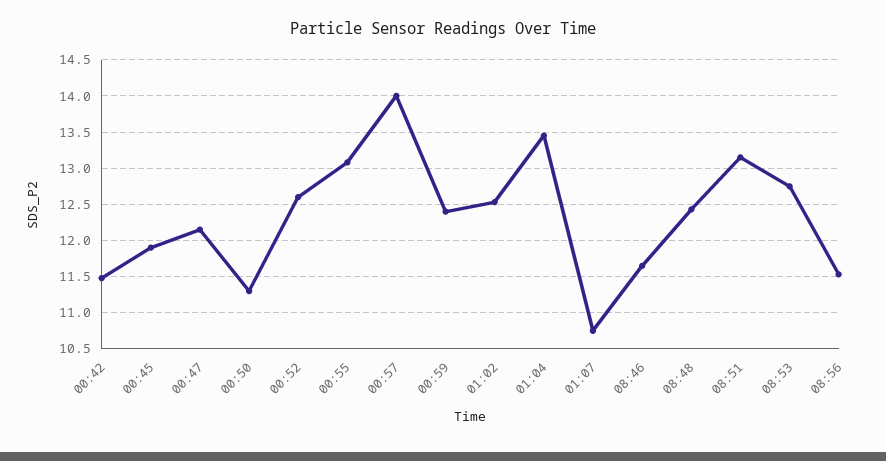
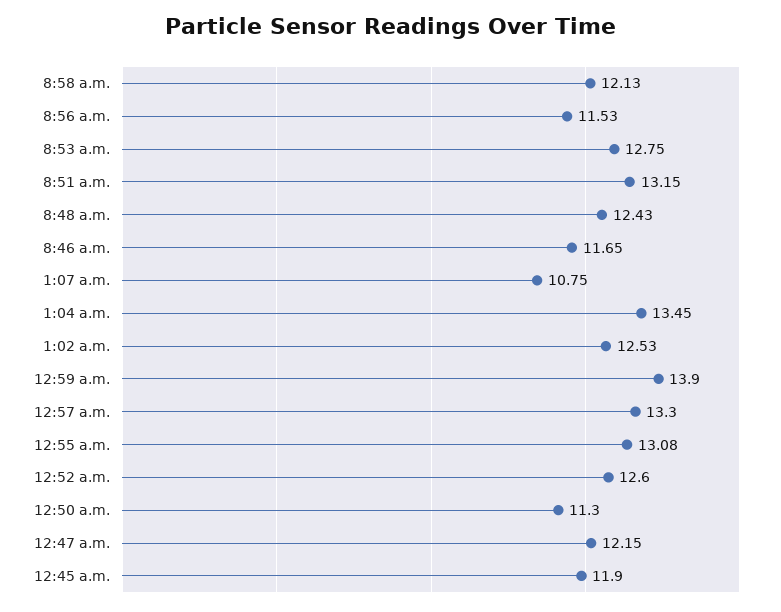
00:42: 11.5 -> none
00:57: 14 -> 13.3
00:59: 12.4 -> 13.9
8:58 a.m.: none -> 12.13

